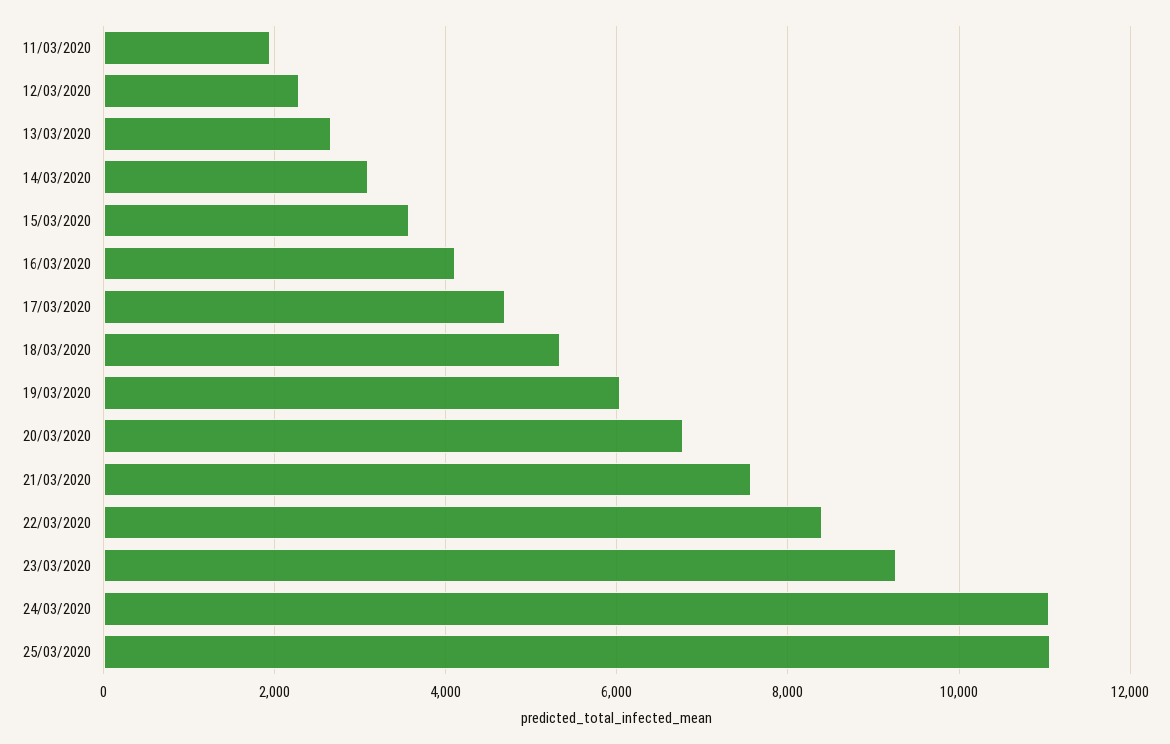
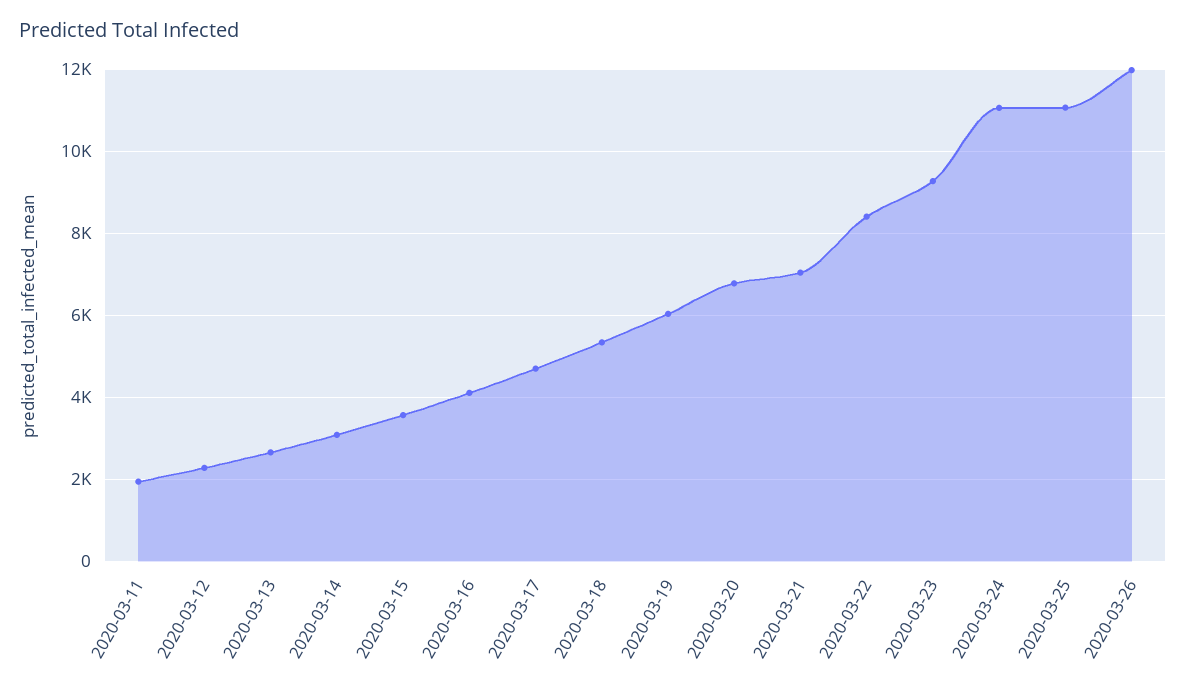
21/03/2020: 7600 -> 7000
2020-03-26: none -> 12000

